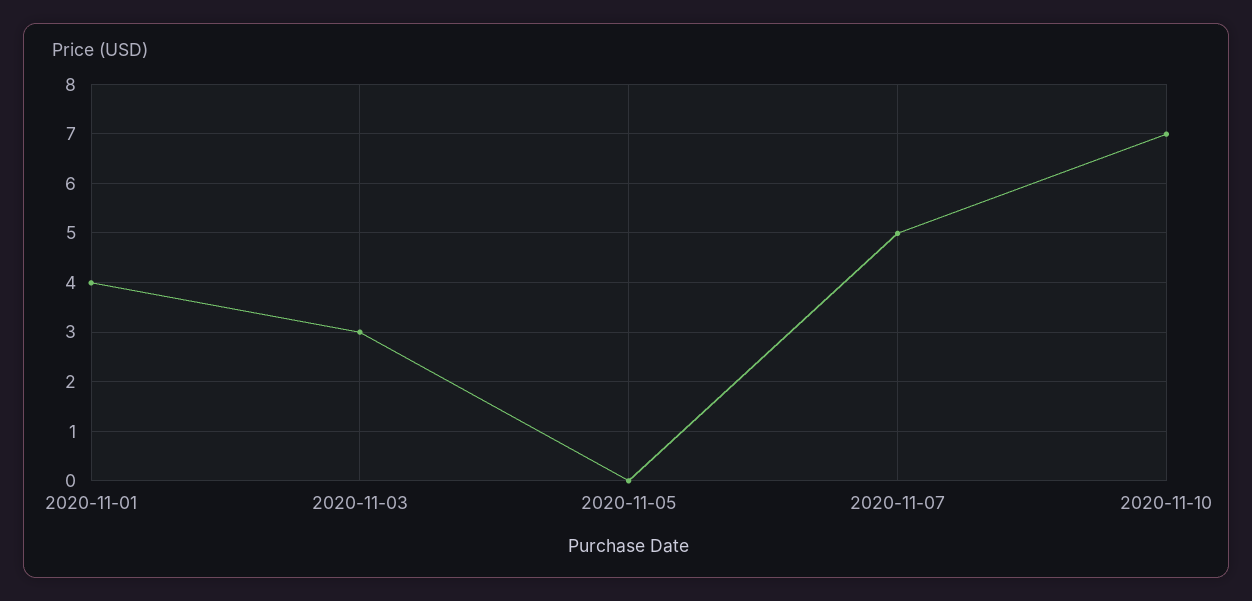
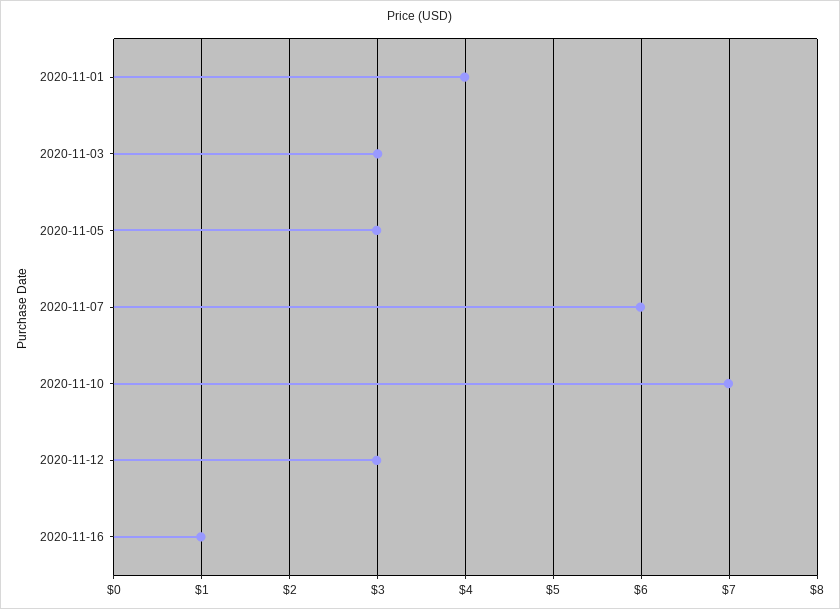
2020-11-05: 0 -> 3
2020-11-07: 5 -> 6
2020-11-12: none -> 3
2020-11-16: none -> 1

